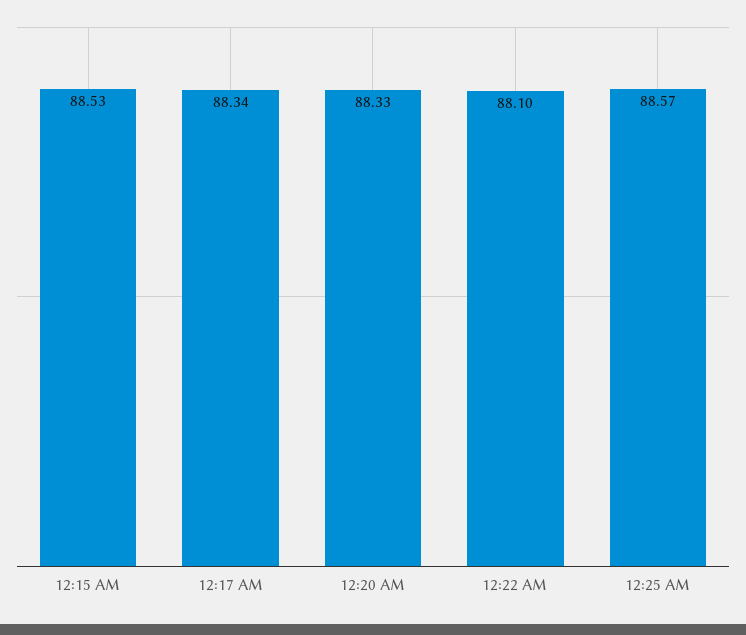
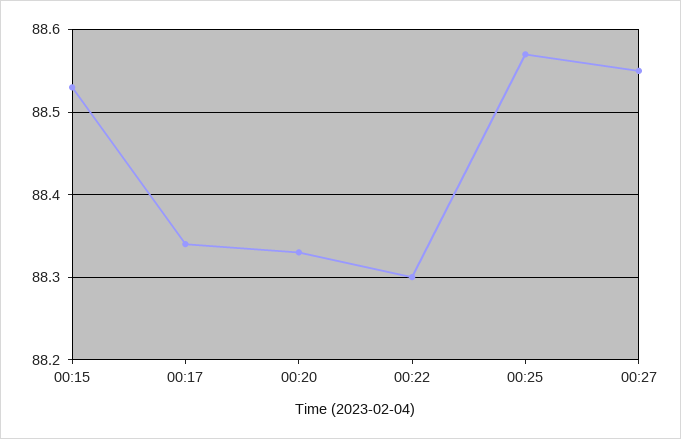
12:22 AM: 88.1 -> 88.3
00:27: none -> 88.55

